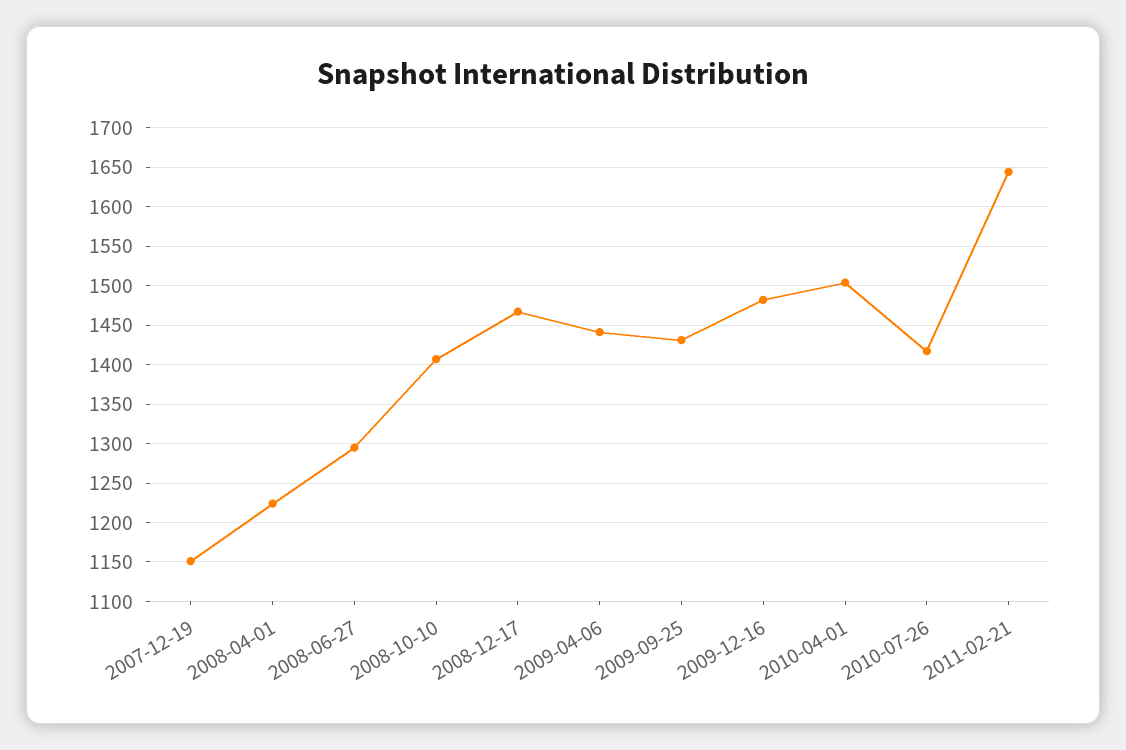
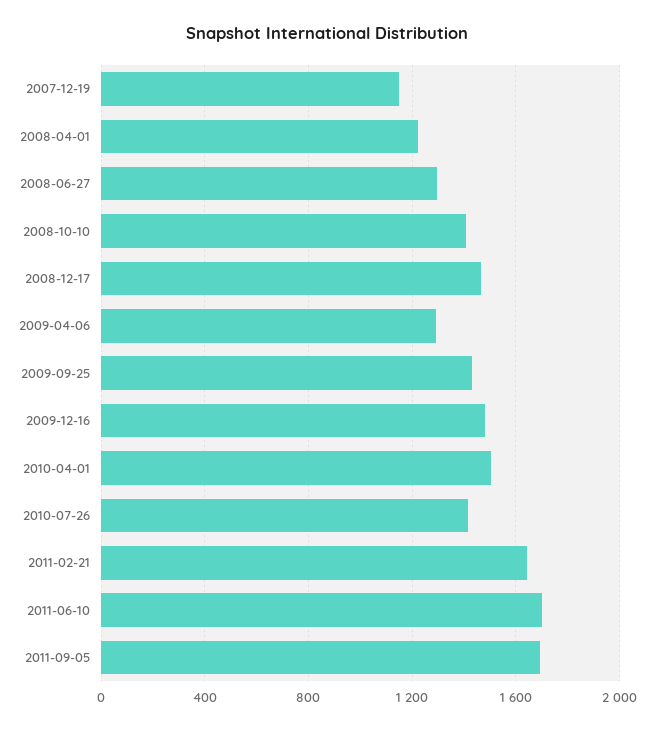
2009-04-06: 1440 -> 1300
2011-06-10: none -> 1700
2011-09-05: none -> 1700

